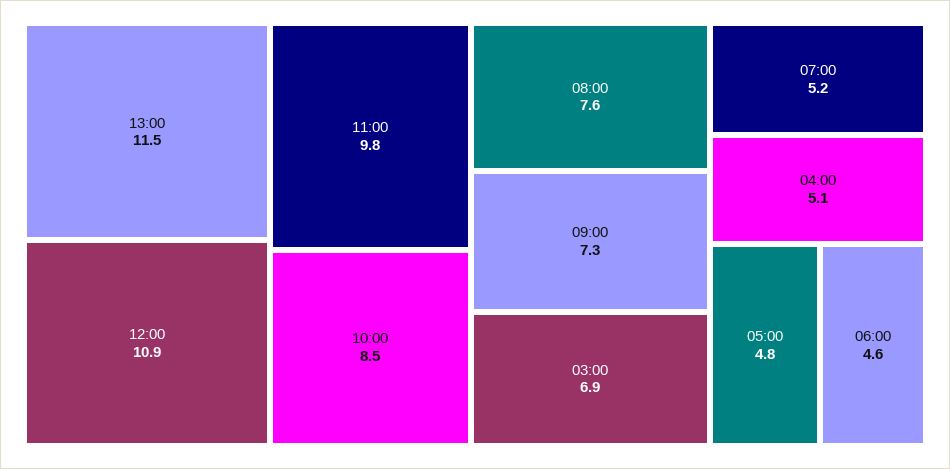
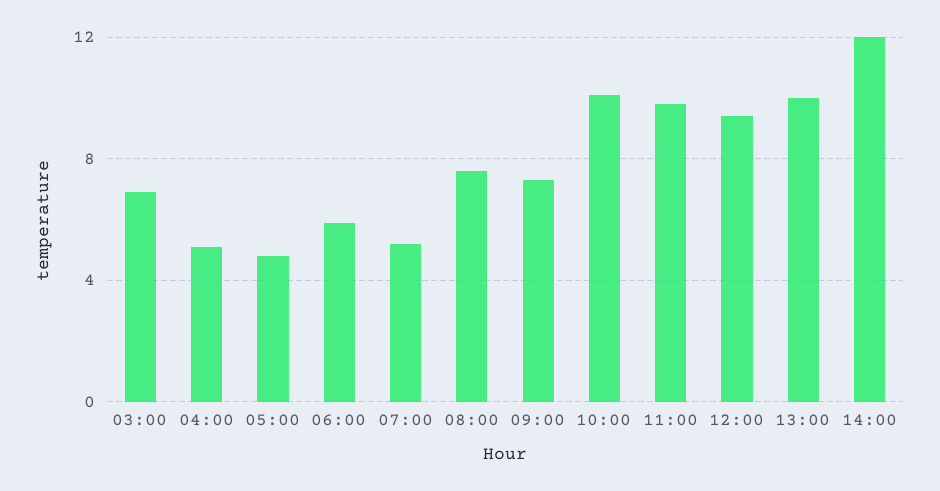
13:00: 11.5 -> 10
12:00: 10.9 -> 9.5
10:00: 8.5 -> 10
06:00: 4.6 -> 6
14:00: none -> 12

